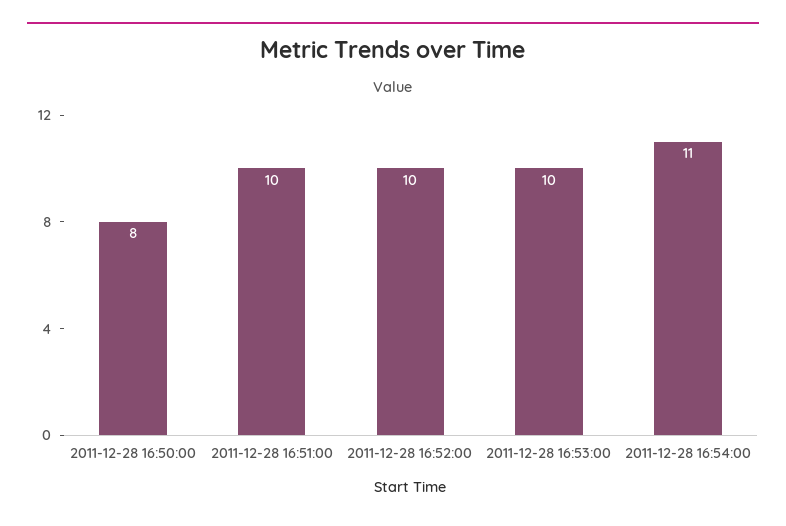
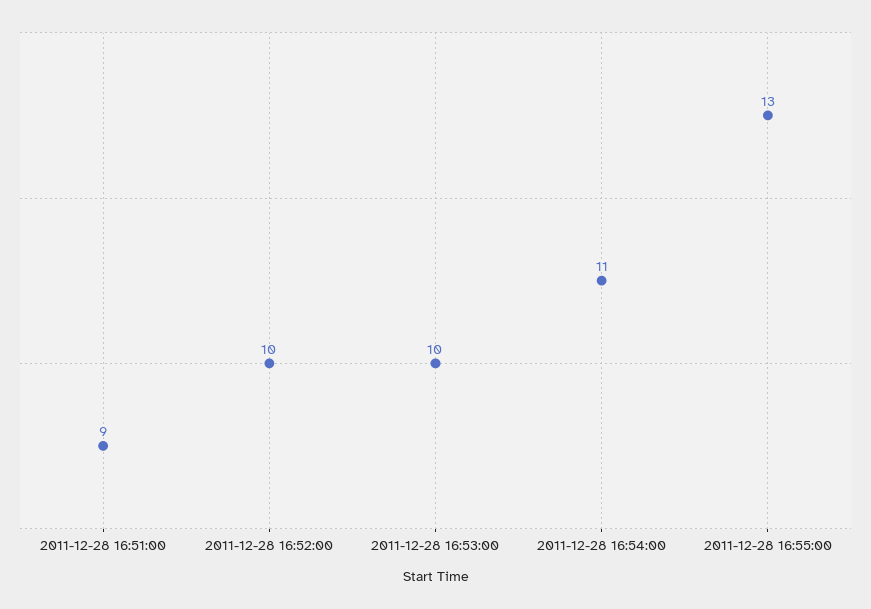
2011-12-28 16:50:00: 8 -> none
2011-12-28 16:51:00: 10 -> 9
2011-12-28 16:55:00: none -> 13

